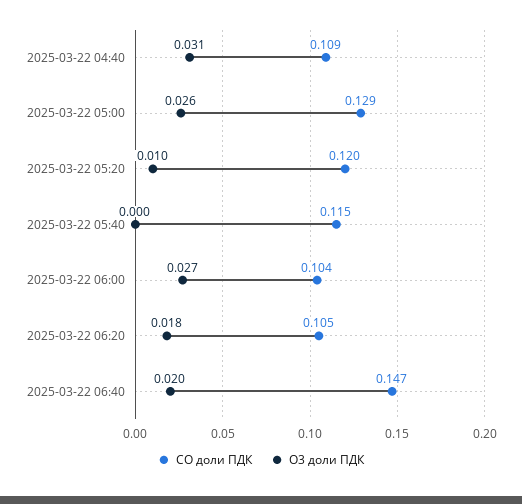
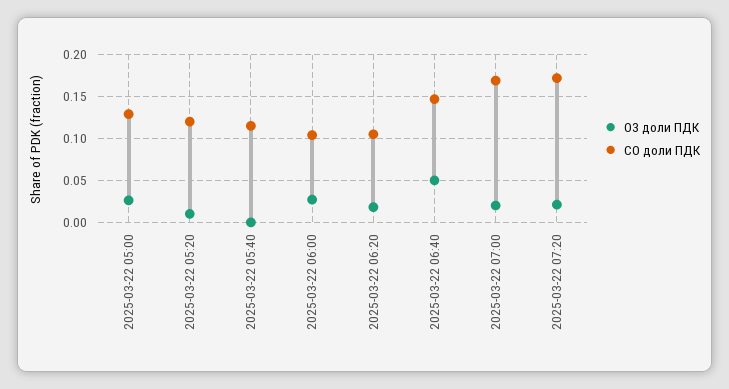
CO доли ПДК, 2025-03-22 04:40: 0.109 -> none
O3 доли ПДК, 2025-03-22 04:40: 0.031 -> none
O3 доли ПДК, 2025-03-22 06:40: 0.02 -> 0.05
O3 доли ПДК, 2025-03-22 07:00: none -> 0.02
CO доли ПДК, 2025-03-22 07:00: none -> 0.17
O3 доли ПДК, 2025-03-22 07:20: none -> 0.02
CO доли ПДК, 2025-03-22 07:20: none -> 0.17

